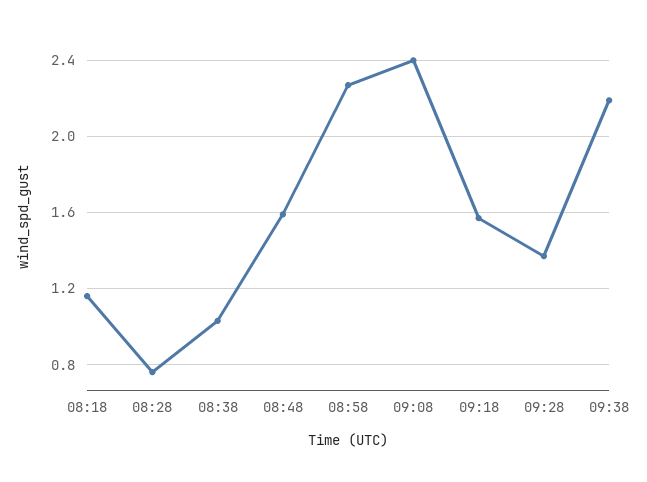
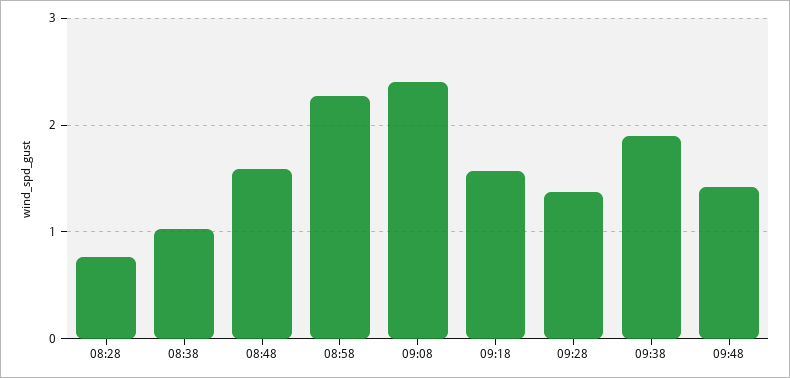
08:18: 1.15 -> none
09:38: 2.2 -> 1.9
09:48: none -> 1.4

